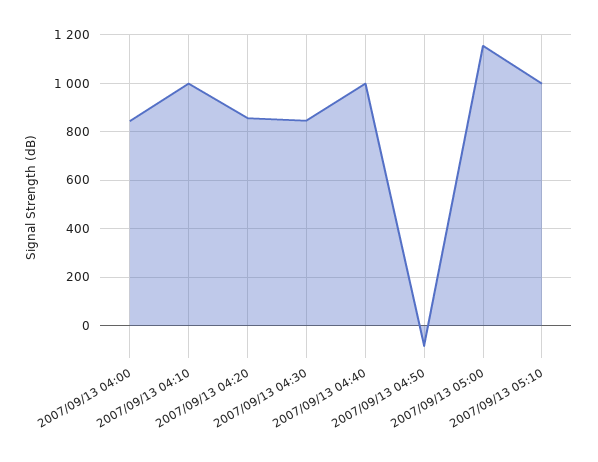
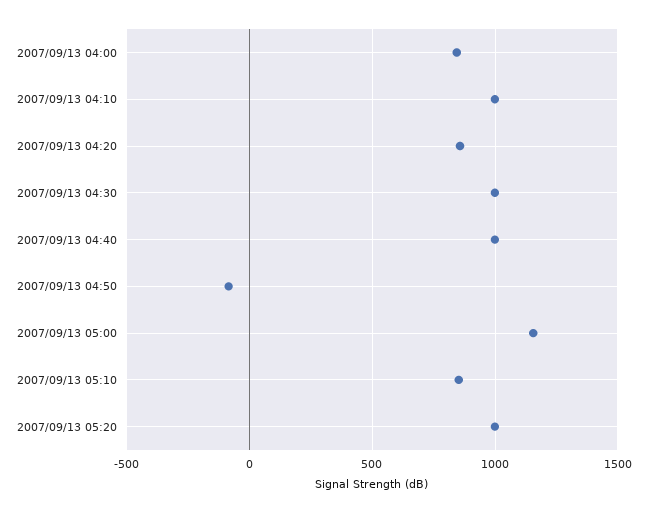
2007/09/13 04:30: 850 -> 1000
2007/09/13 05:10: 1000 -> 850
2007/09/13 05:20: none -> 1000

